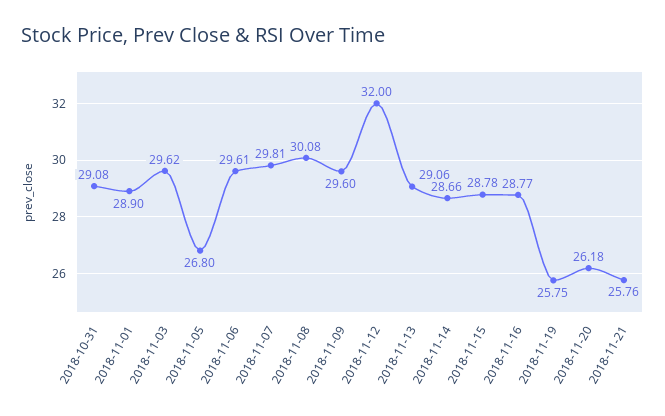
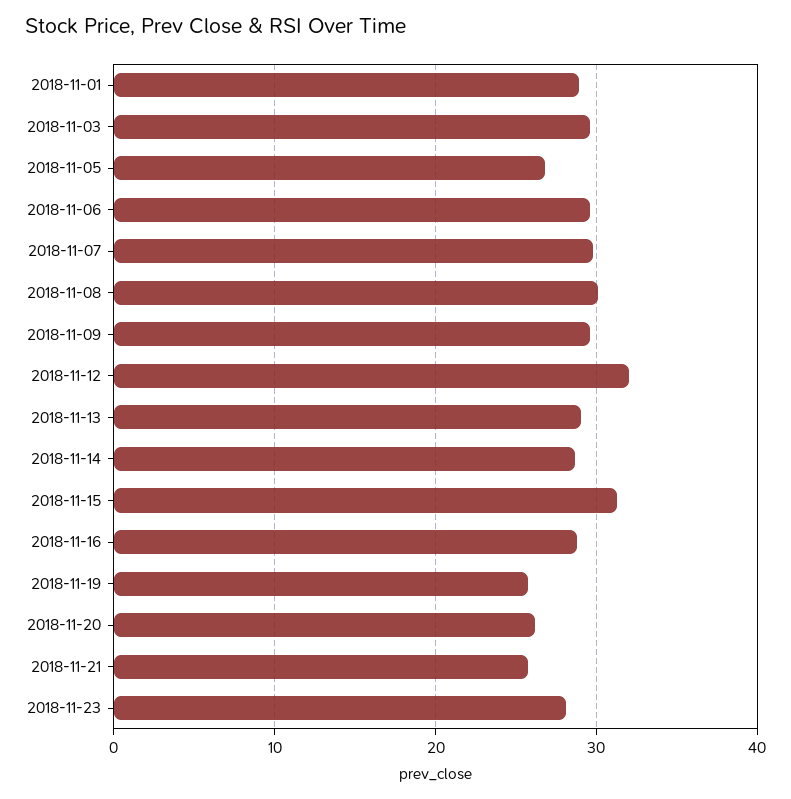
2018-10-31: 29.08 -> none
2018-11-15: 28.78 -> 31
2018-11-23: none -> 28

